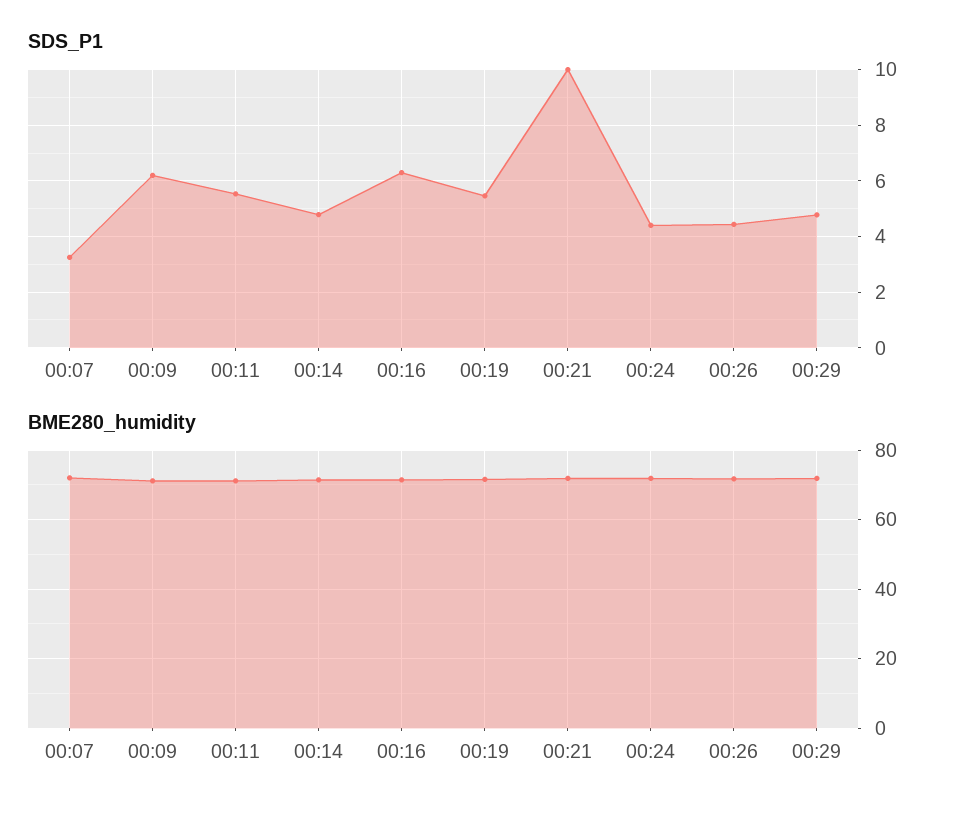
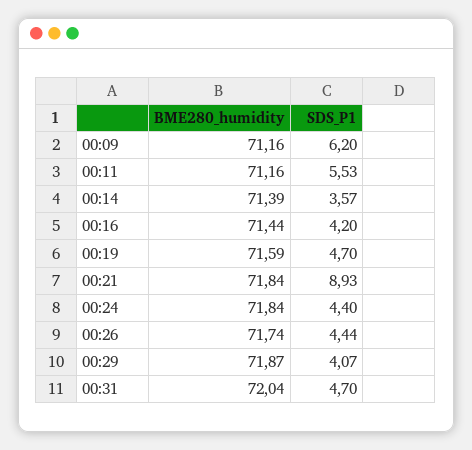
SDS_P1, 00:07: 3.25 -> none
SDS_P1, 00:14: 4.75 -> 3.57
SDS_P1, 00:16: 6.25 -> 4.2
SDS_P1, 00:19: 5.5 -> 4.7
SDS_P1, 00:21: 10 -> 8.93
SDS_P1, 00:29: 4.75 -> 4.07
BME280_humidity, 00:07: 72 -> none
BME280_humidity, 00:31: none -> 72.04
SDS_P1, 00:31: none -> 4.7

